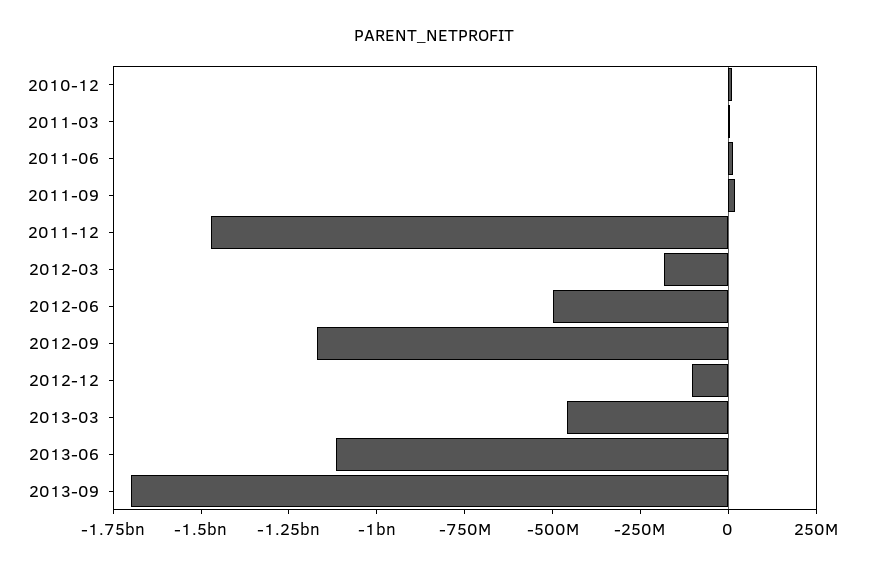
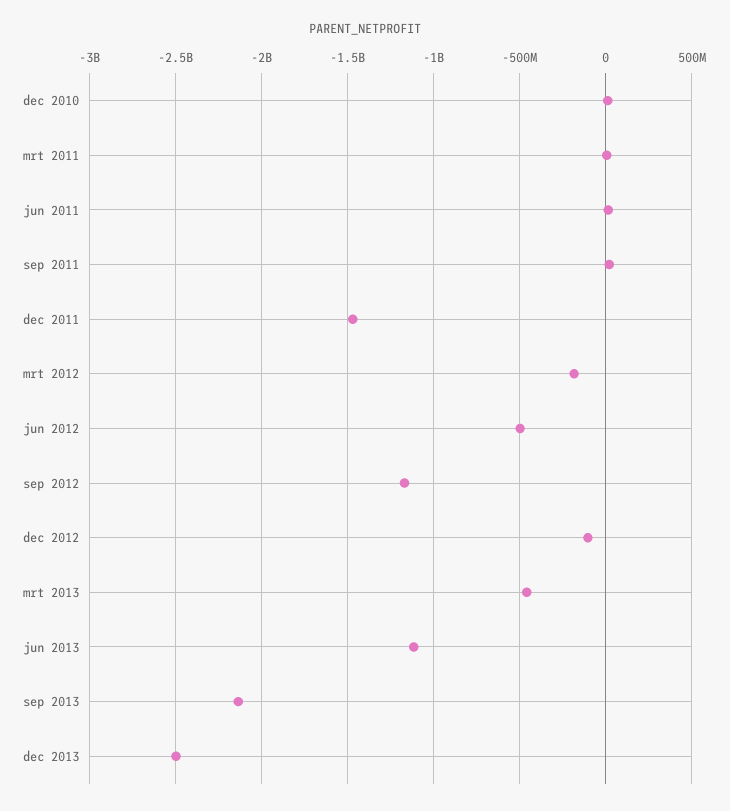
2013-09: -1700000000 -> -2150000000
dec 2013: none -> -2500000000

